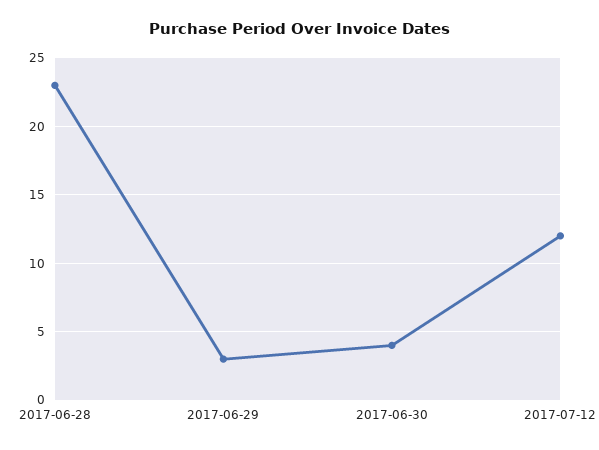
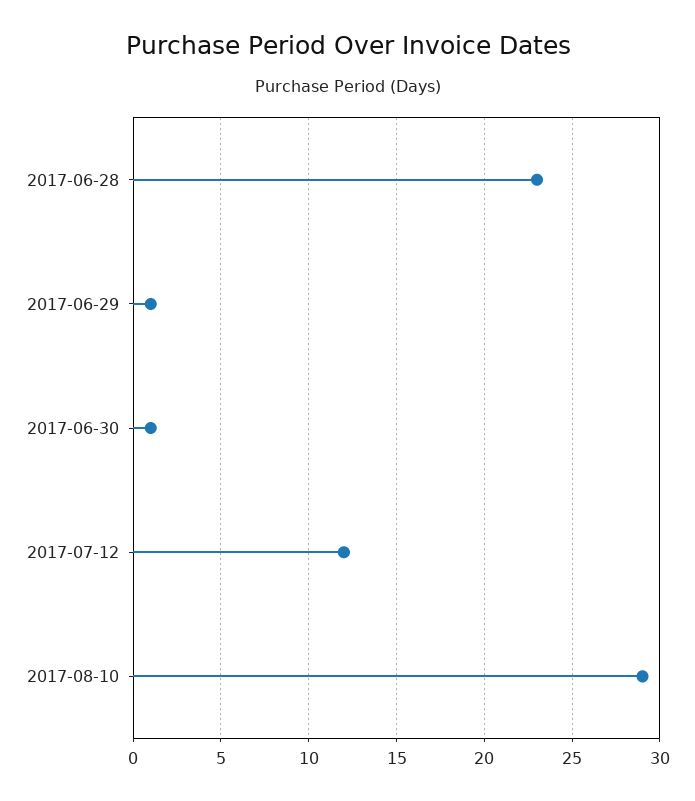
2017-06-29: 3 -> 1
2017-06-30: 4 -> 1
2017-08-10: none -> 29

